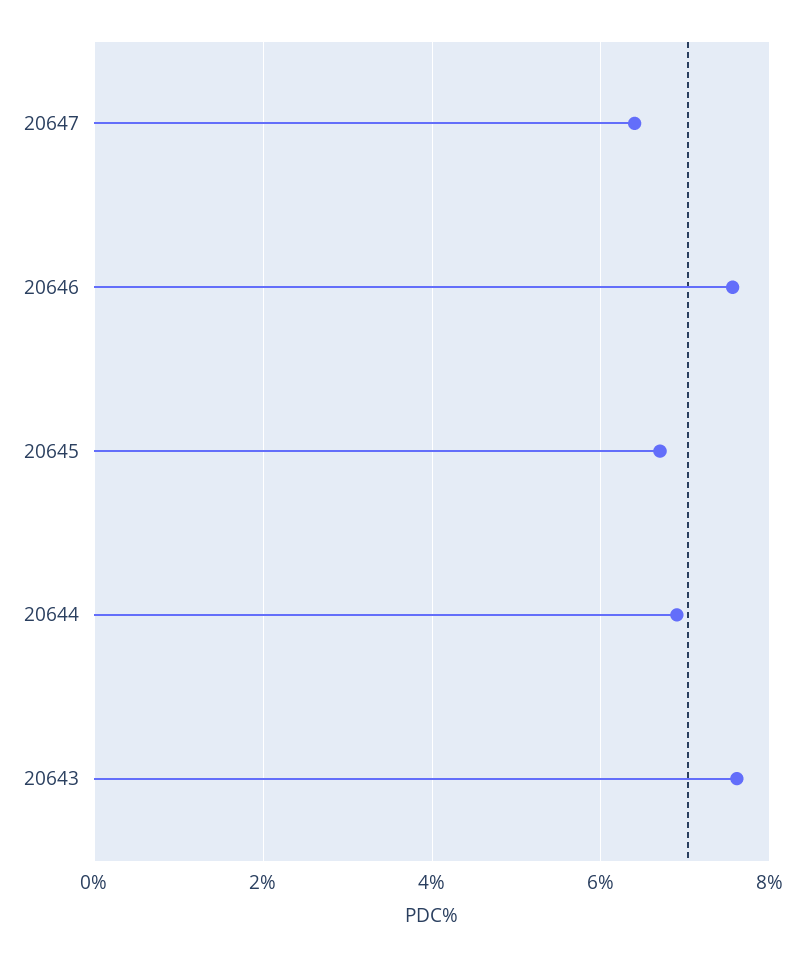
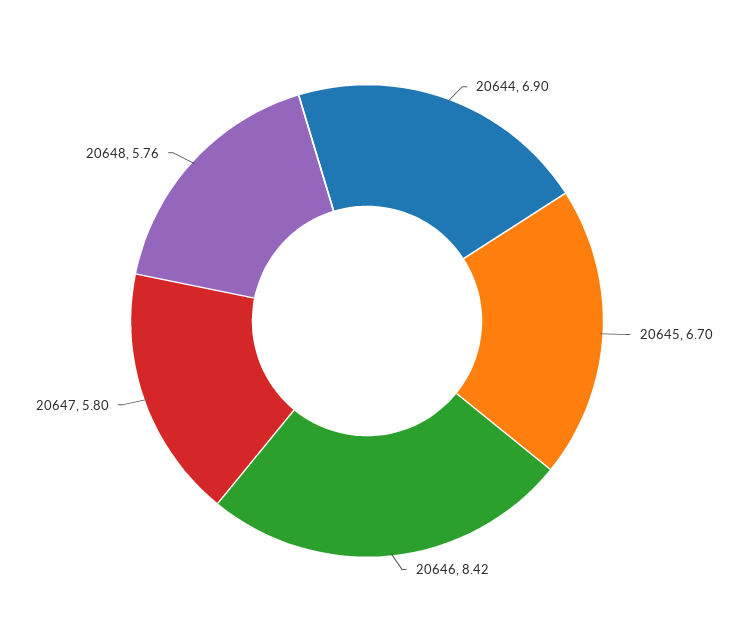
20647: 6.4 -> 5.8
20646: 7.6 -> 8.42
20643: 7.6 -> none
20648: none -> 5.76

